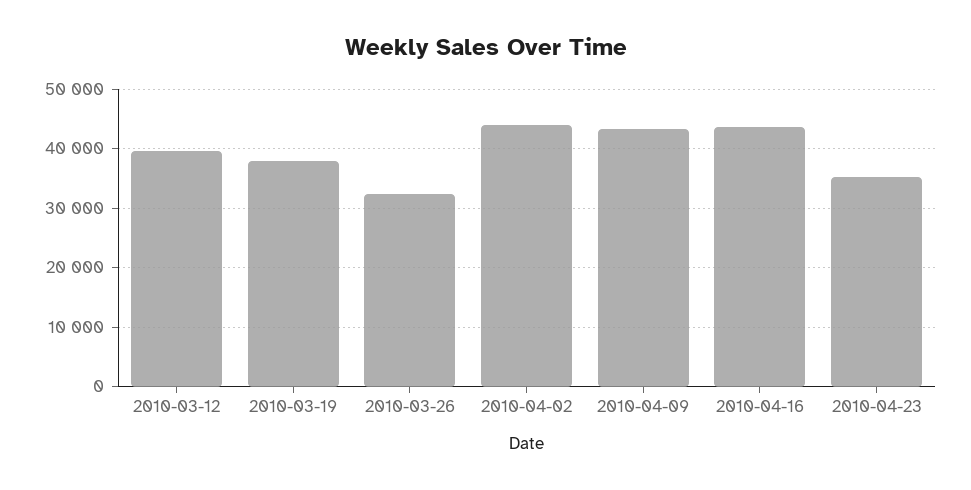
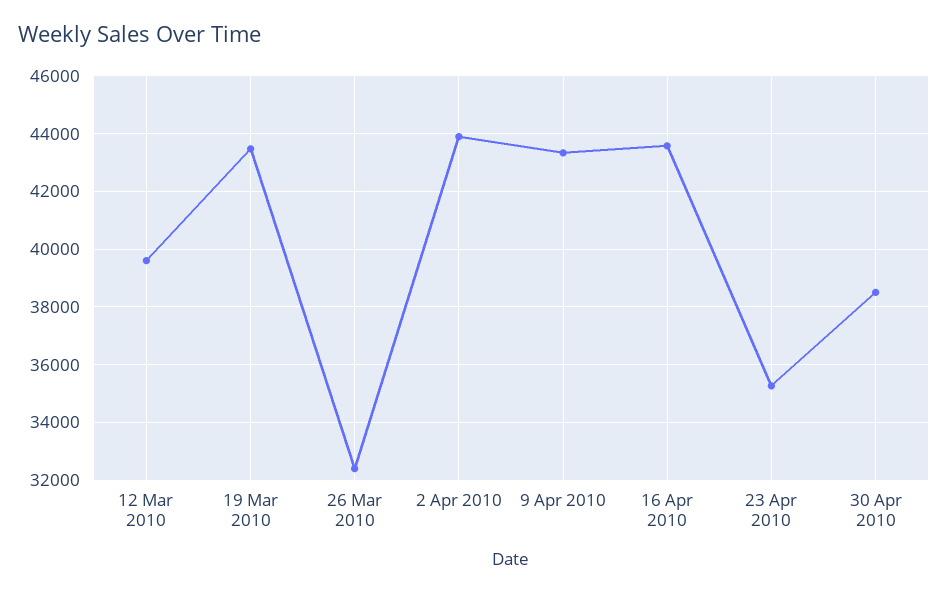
2010-03-19: 38000 -> 43500
30 Apr 2010: none -> 38500

